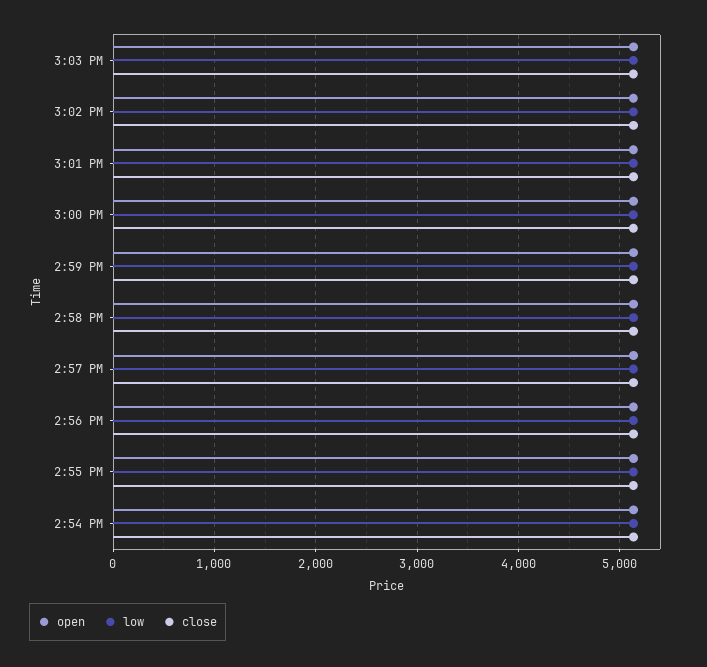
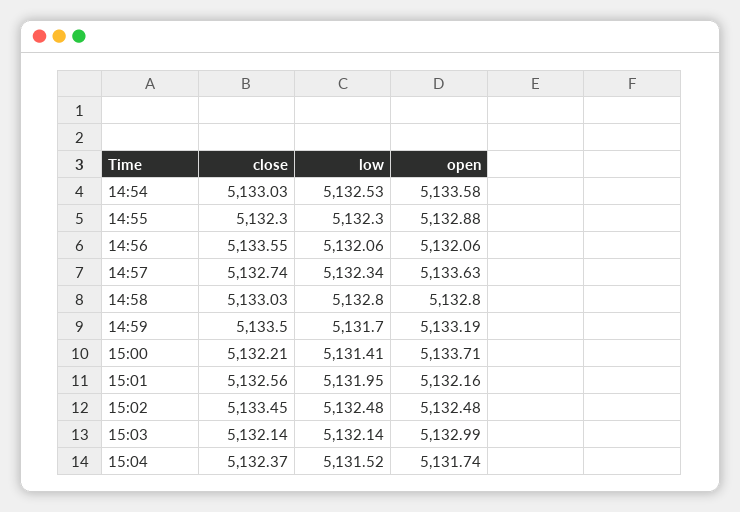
close, 15:04: none -> 5132.37
low, 15:04: none -> 5131.52
open, 15:04: none -> 5131.74

